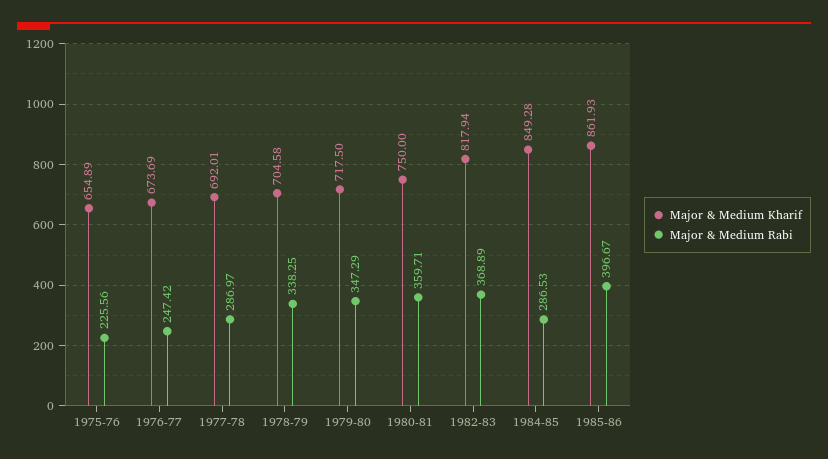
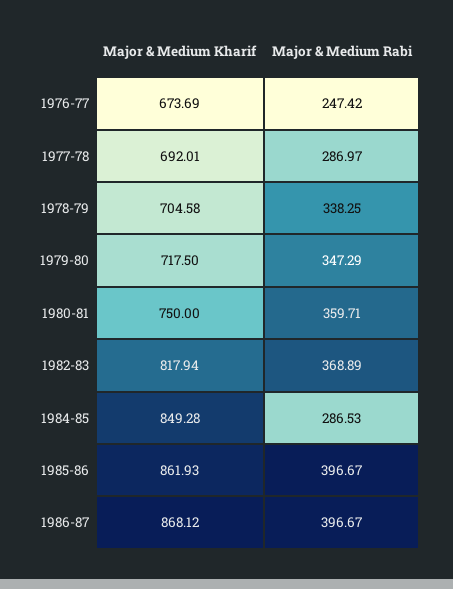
Major & Medium Kharif, 1975-76: 654.89 -> none
Major & Medium Rabi, 1975-76: 225.56 -> none
Major & Medium Kharif, 1986-87: none -> 868.12
Major & Medium Rabi, 1986-87: none -> 396.67

